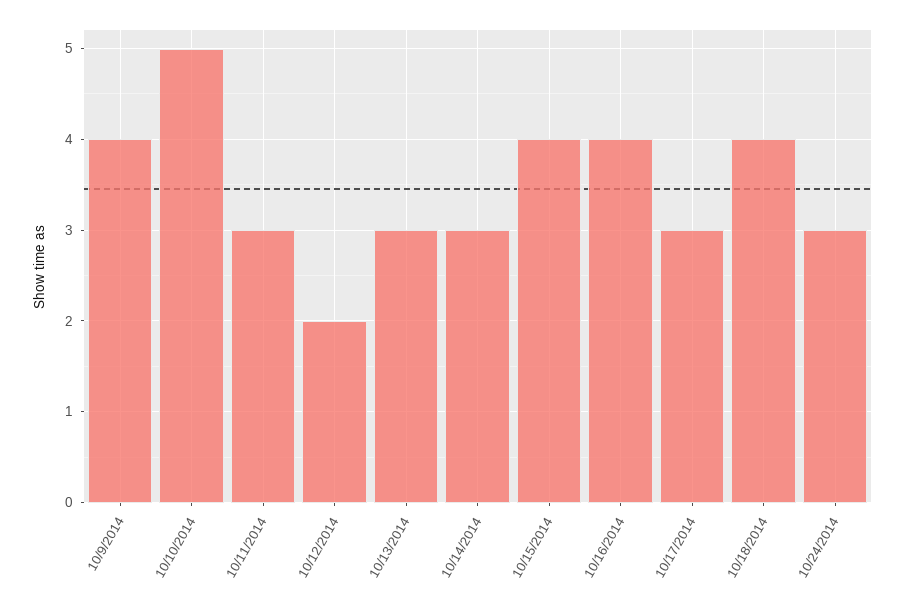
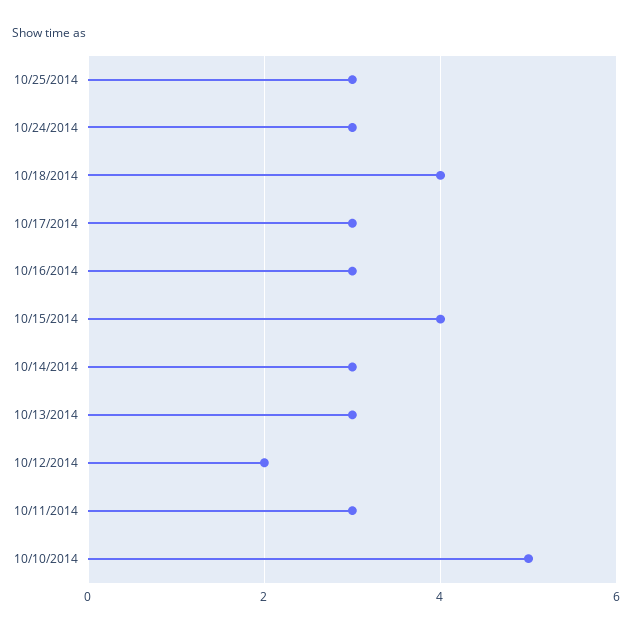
10/9/2014: 4 -> none
10/16/2014: 4 -> 3
10/25/2014: none -> 3

